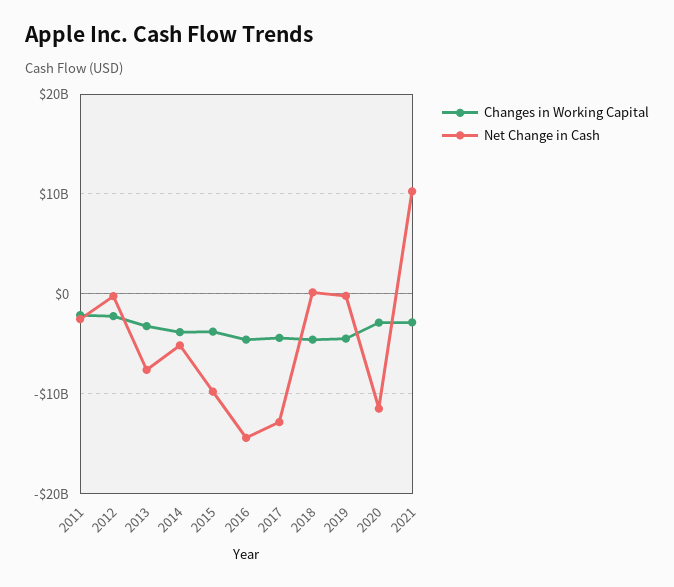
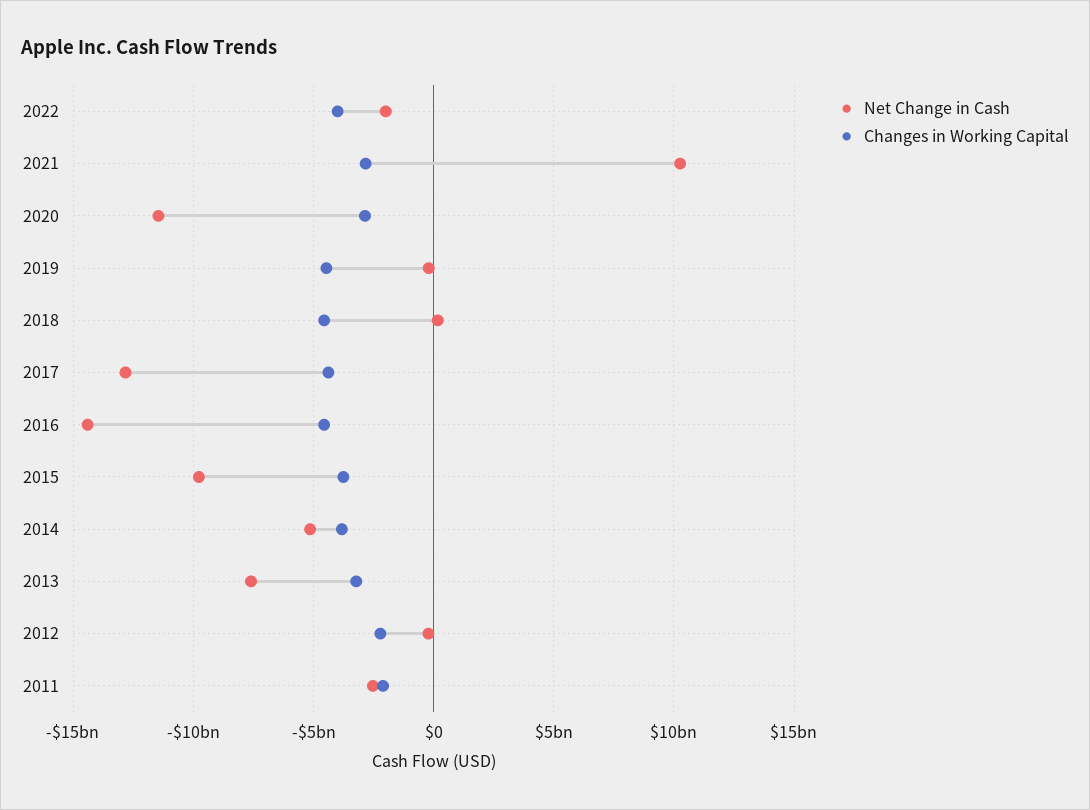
Net Change in Cash, 2022: none -> -2000000000
Changes in Working Capital, 2022: none -> -4000000000

